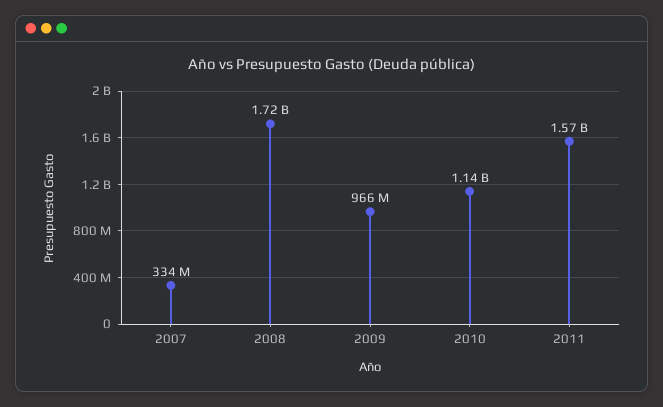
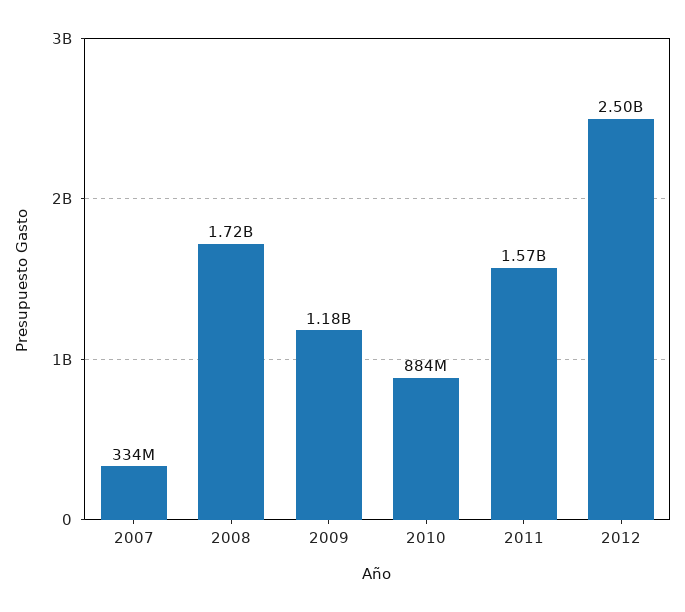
2009: 966000000 -> 1180000000
2010: 1140000000 -> 884000000
2012: none -> 2500000000

